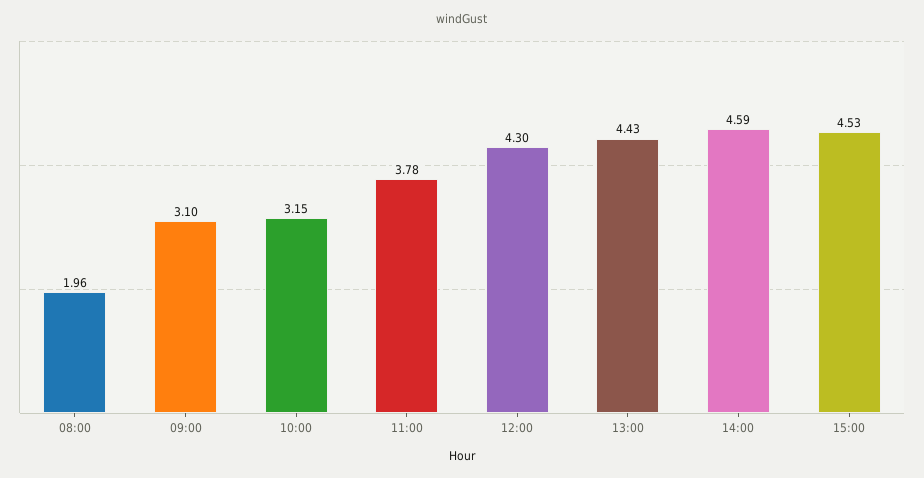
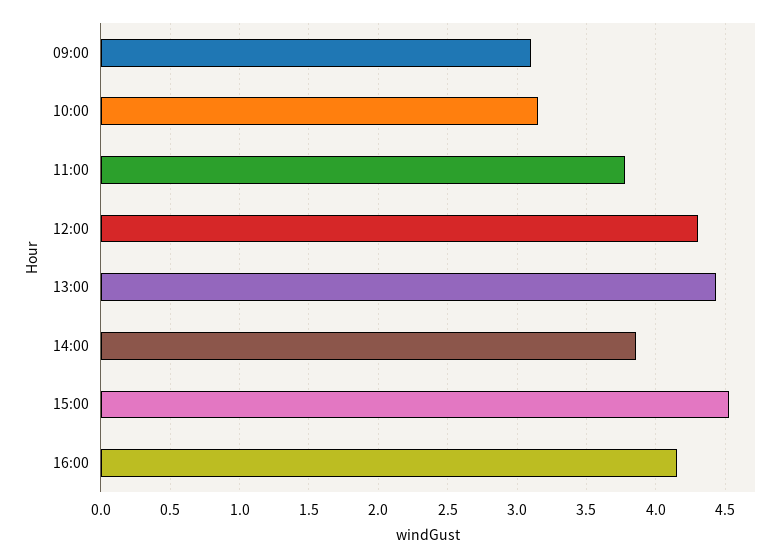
08:00: 1.96 -> none
14:00: 4.59 -> 3.85
16:00: none -> 4.15

